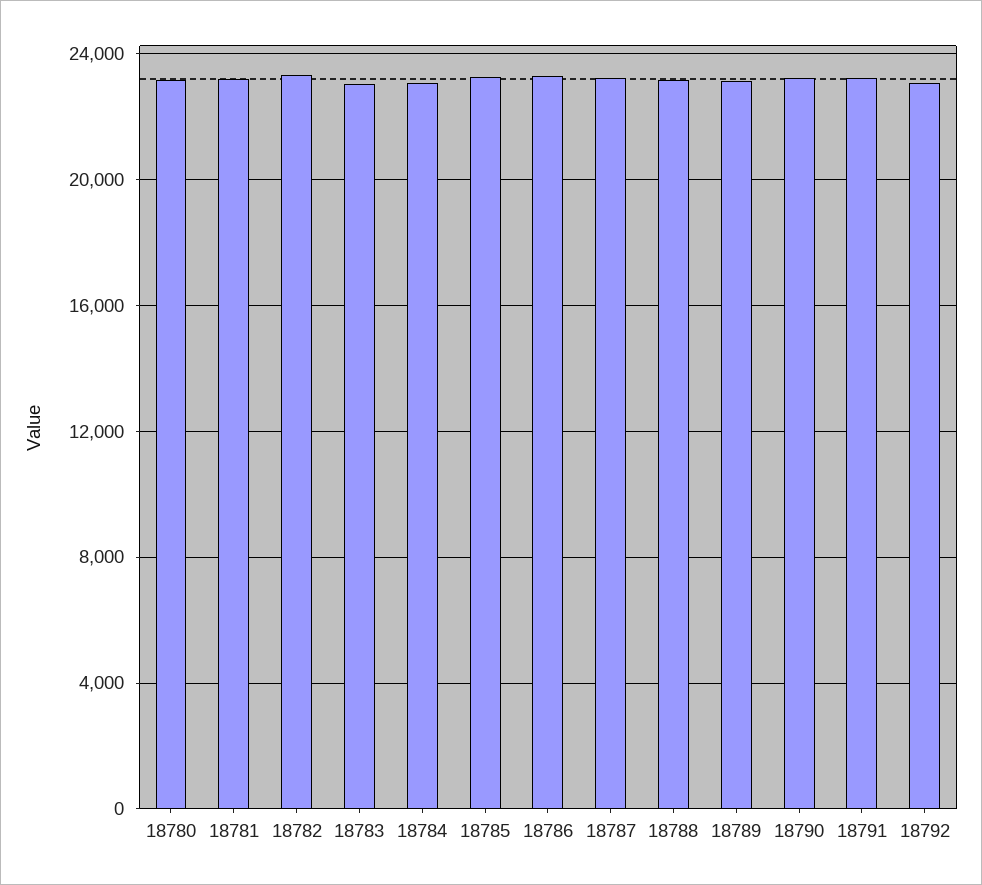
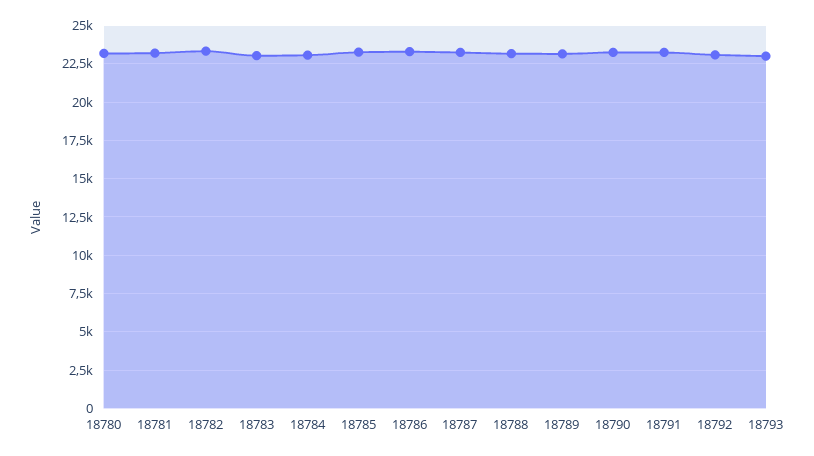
18793: none -> 23000

